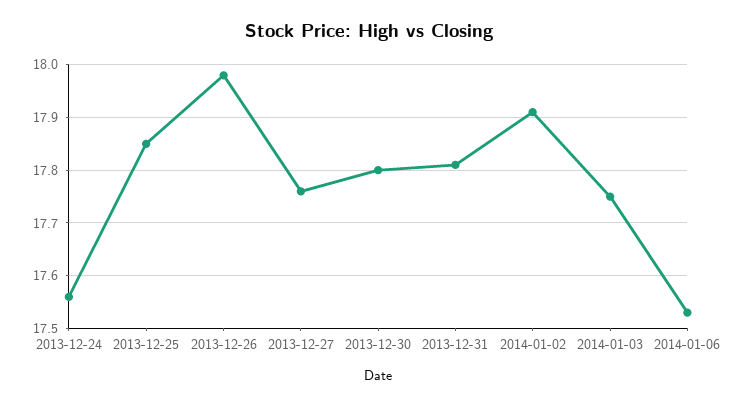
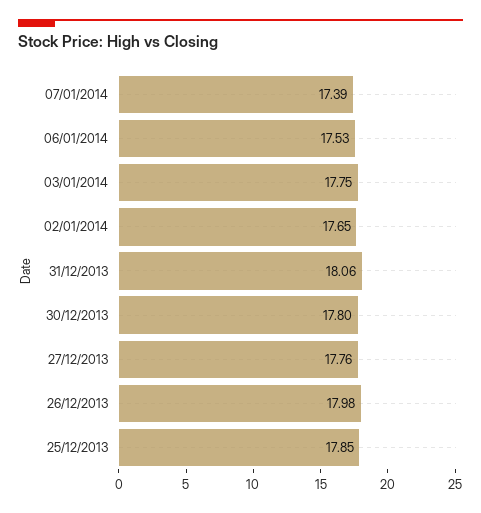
2013-12-24: 17.55 -> none
2013-12-31: 17.8 -> 18.06
2014-01-02: 17.9 -> 17.65
07/01/2014: none -> 17.39

